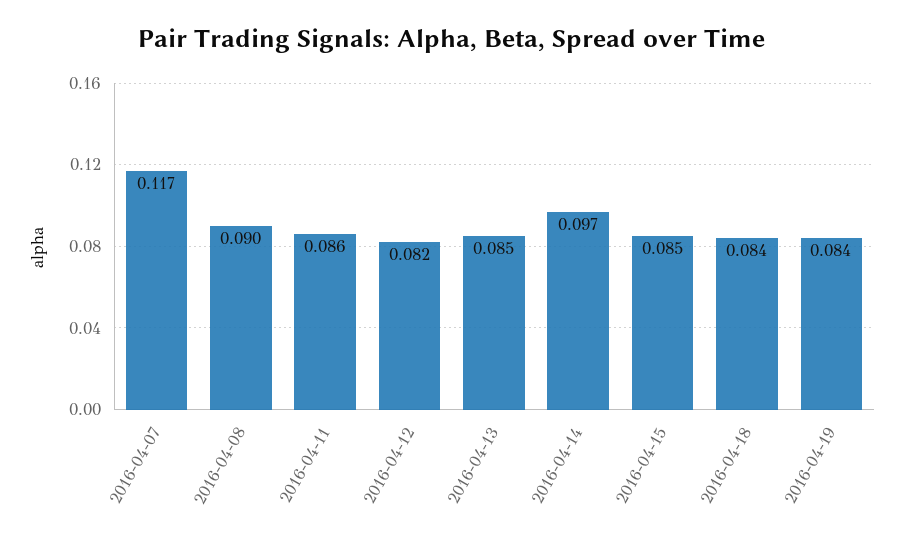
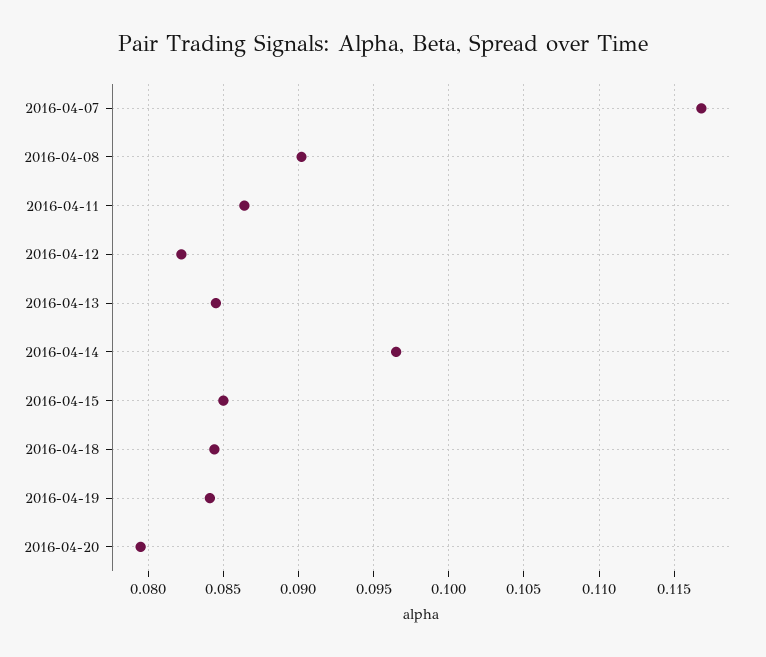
2016-04-20: none -> 0.0795

